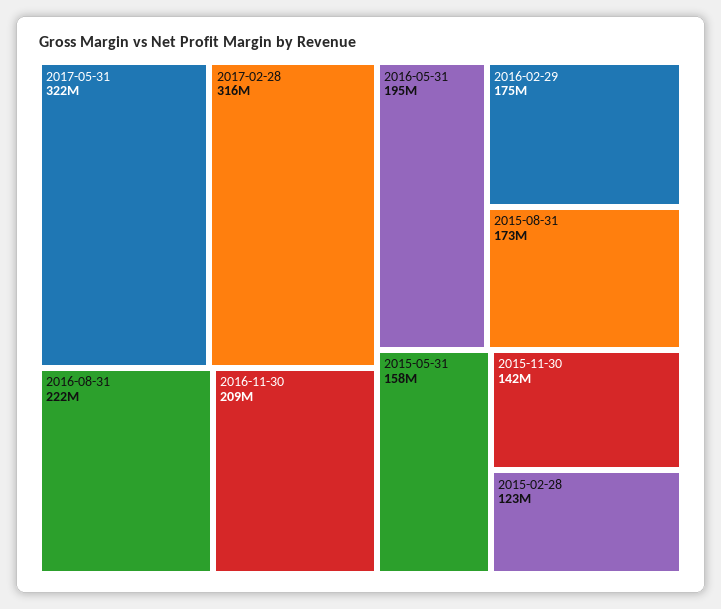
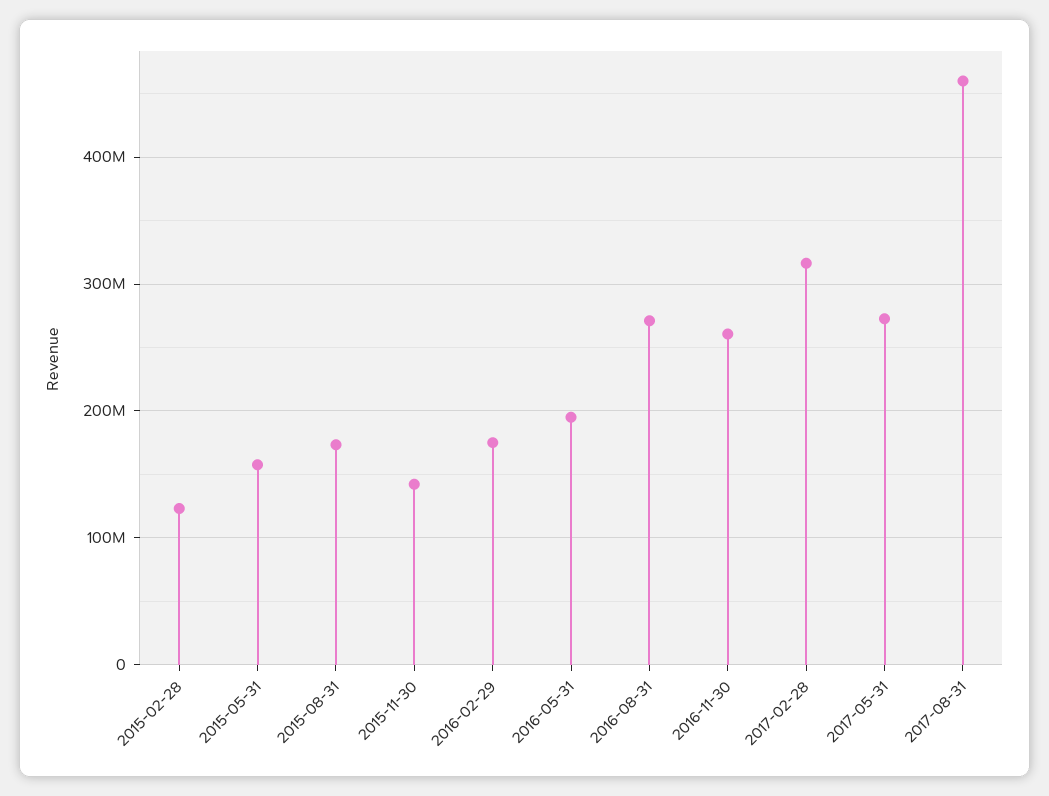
2017-05-31: 322000000 -> 270000000
2016-08-31: 222000000 -> 270000000
2016-11-30: 209000000 -> 260000000
2017-08-31: none -> 460000000

